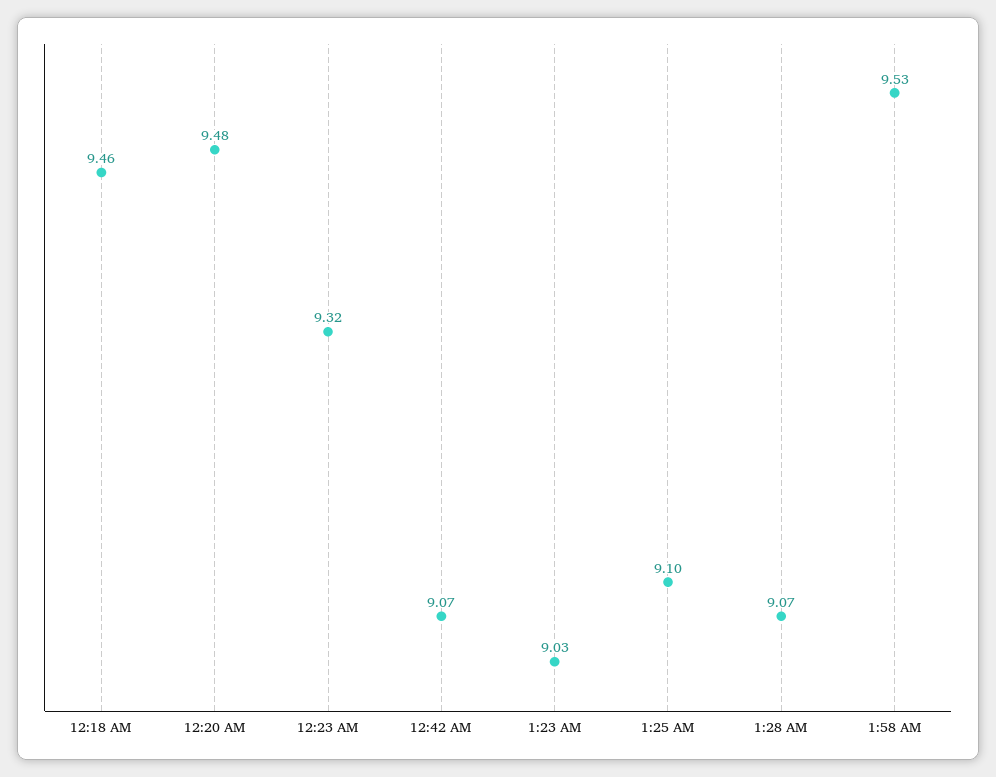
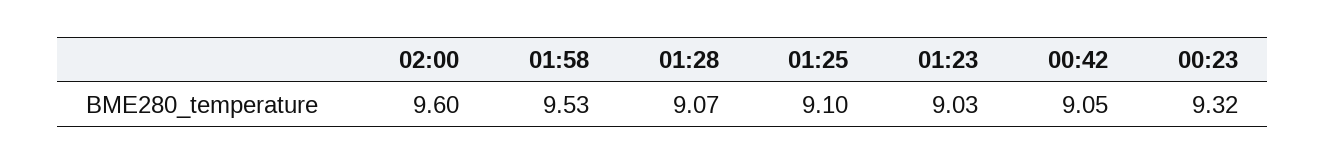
12:18 AM: 9.46 -> none
12:20 AM: 9.48 -> none
12:42 AM: 9.07 -> 9.05
02:00: none -> 9.6

